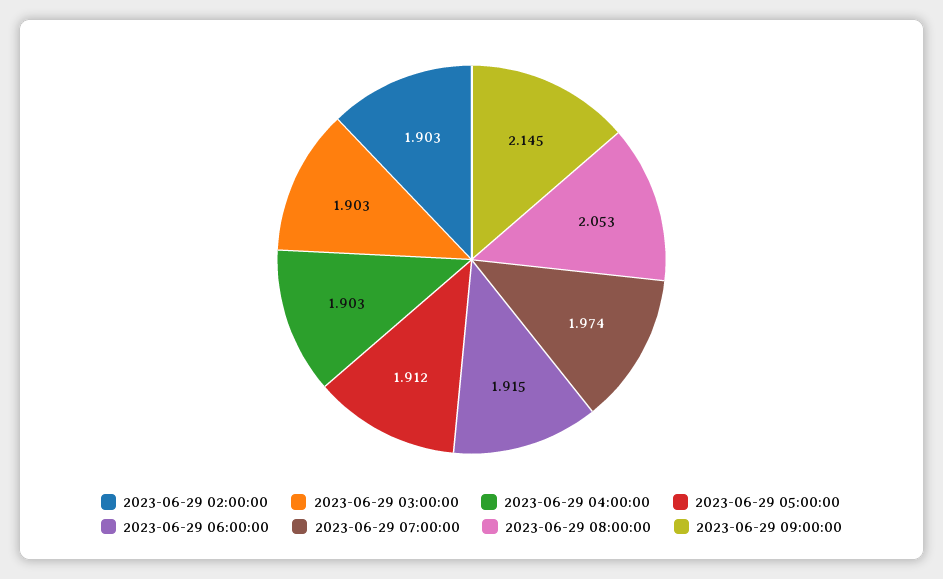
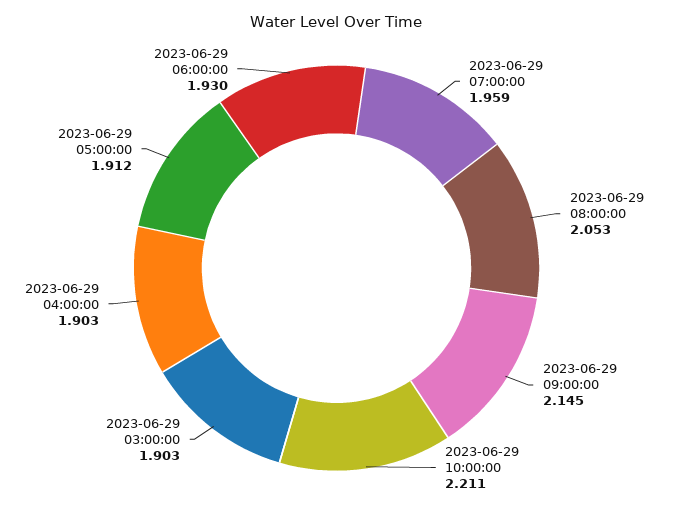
2023-06-29 02:00:00: 1.903 -> none
2023-06-29 06:00:00: 1.915 -> 1.93
2023-06-29 07:00:00: 1.974 -> 1.959
2023-06-29 10:00:00: none -> 2.211

